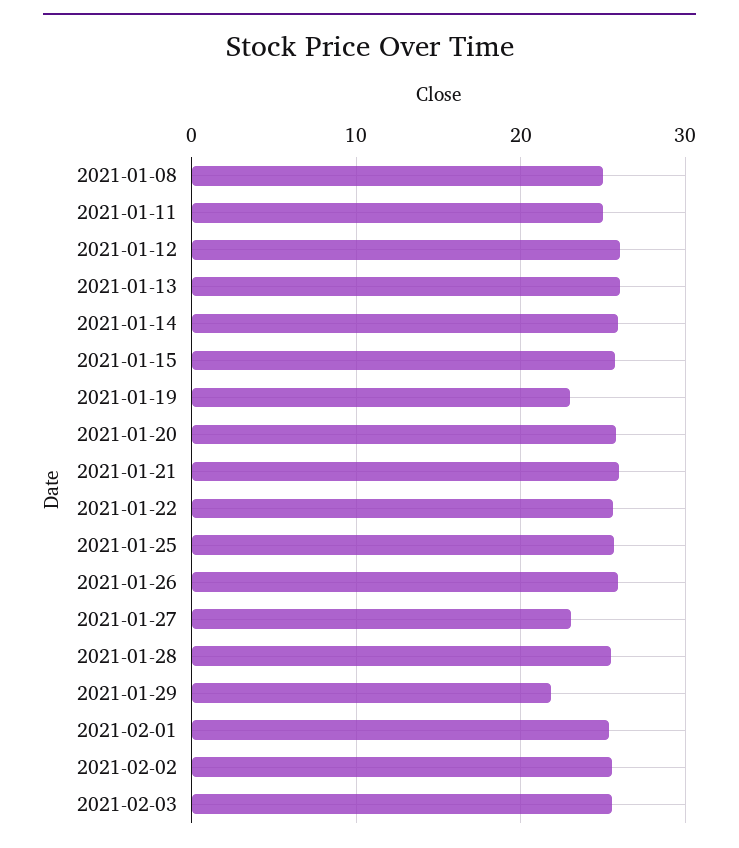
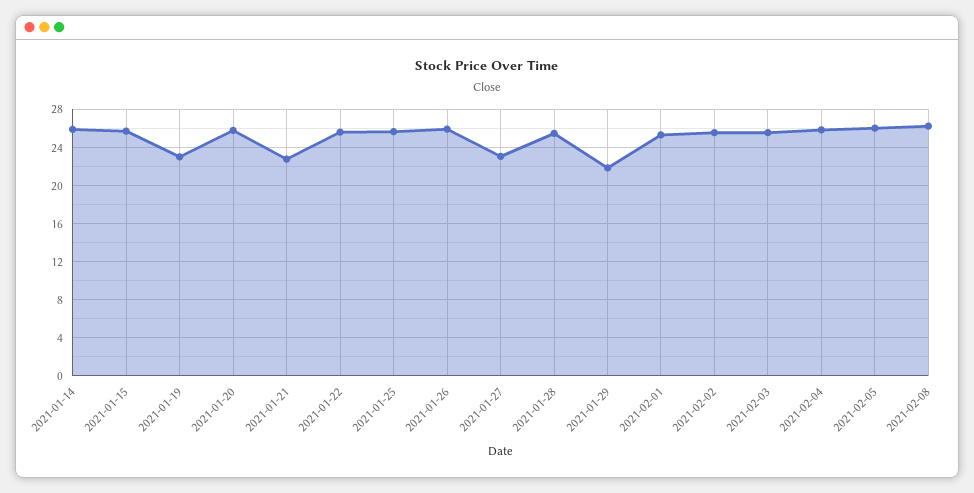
2021-01-08: 25 -> none
2021-01-11: 25 -> none
2021-01-12: 26 -> none
2021-01-13: 26 -> none
2021-01-21: 26 -> 23
2021-02-04: none -> 26
2021-02-05: none -> 26
2021-02-08: none -> 26

